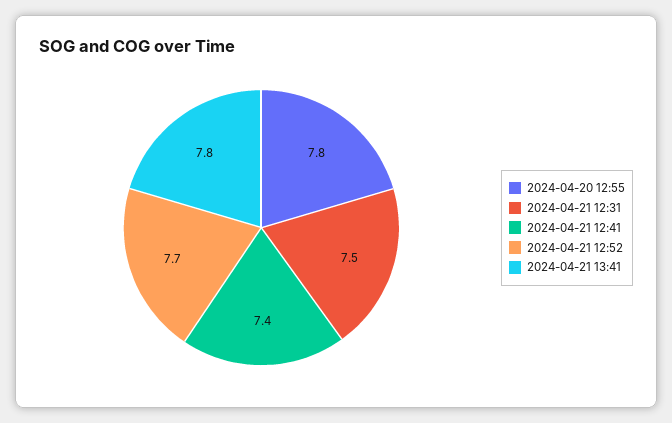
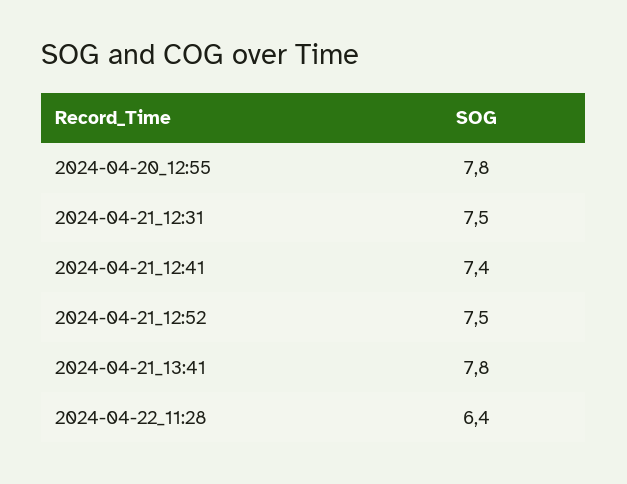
2024-04-21 12:52: 7.7 -> 7.5
2024-04-22_11:28: none -> 6.4

